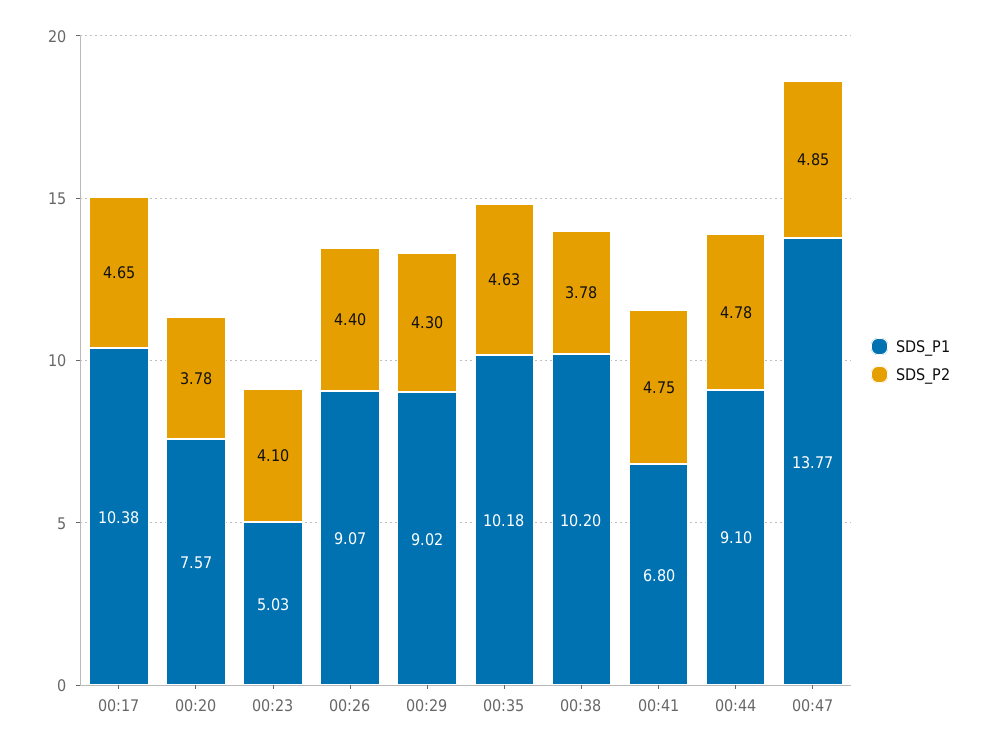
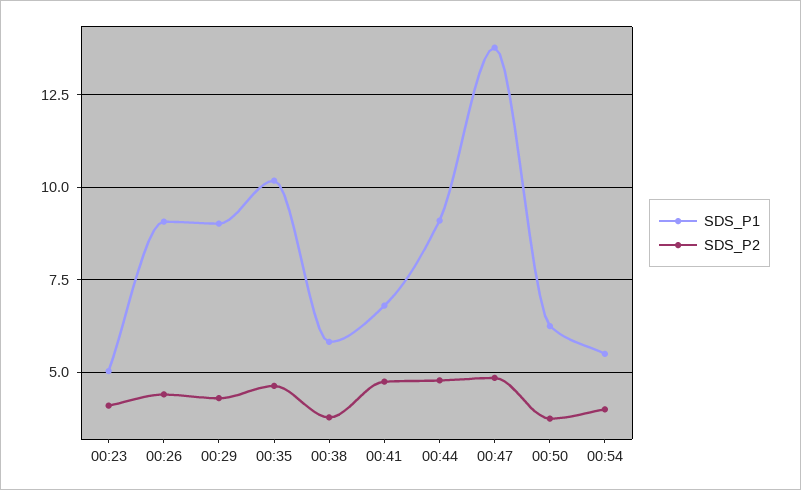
SDS_P1, 00:17: 10.38 -> none
SDS_P2, 00:17: 4.65 -> none
SDS_P1, 00:20: 7.57 -> none
SDS_P2, 00:20: 3.78 -> none
SDS_P1, 00:38: 10.2 -> 5.75
SDS_P1, 00:50: none -> 6.25
SDS_P2, 00:50: none -> 3.75
SDS_P1, 00:54: none -> 5.5
SDS_P2, 00:54: none -> 4

